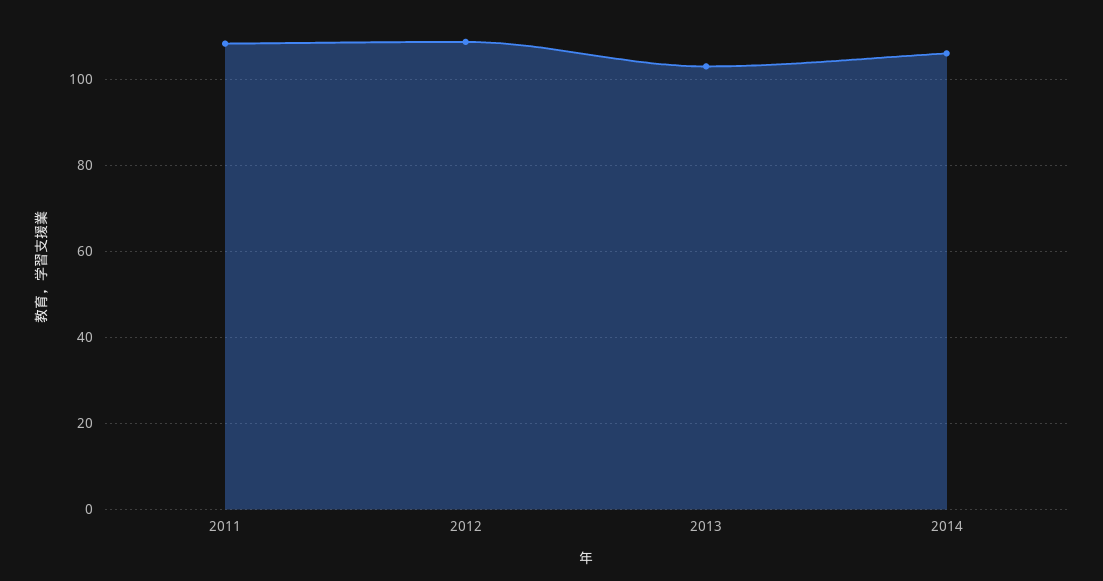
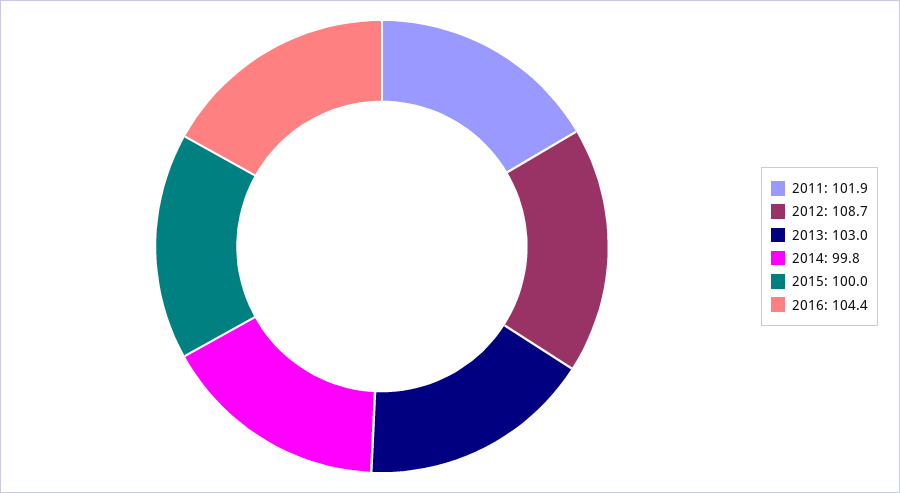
2011: 108 -> 101.9
2014: 106 -> 99.8
2015: none -> 100
2016: none -> 104.4

